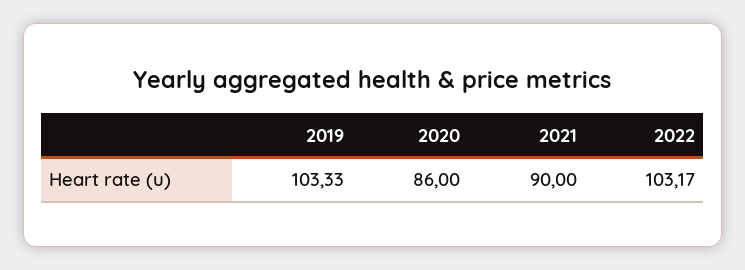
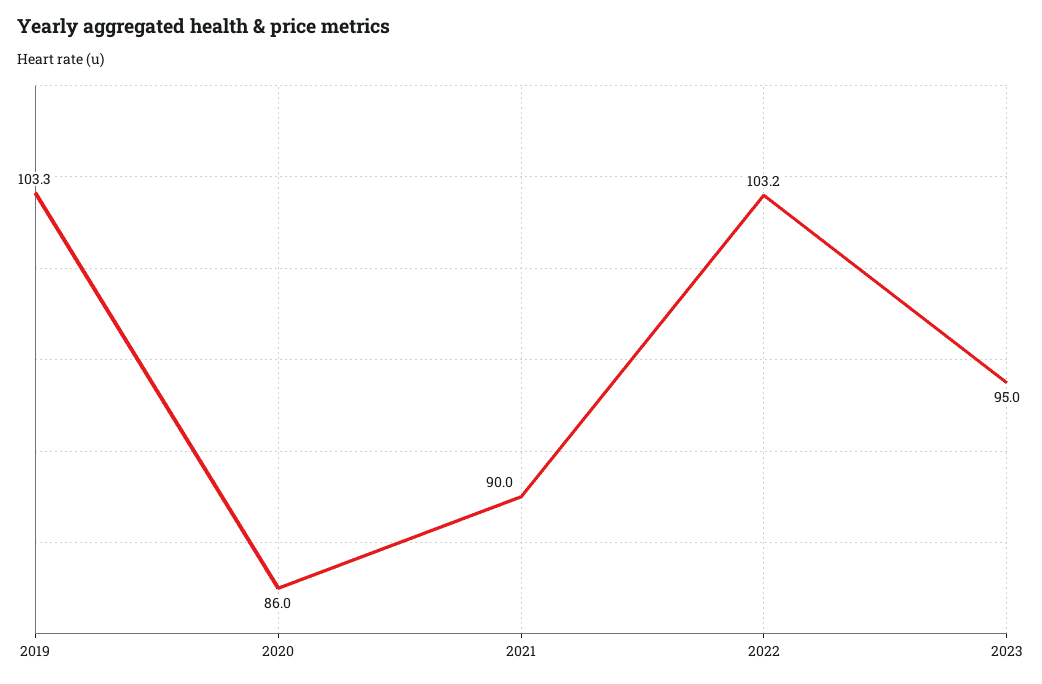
2023: none -> 95

